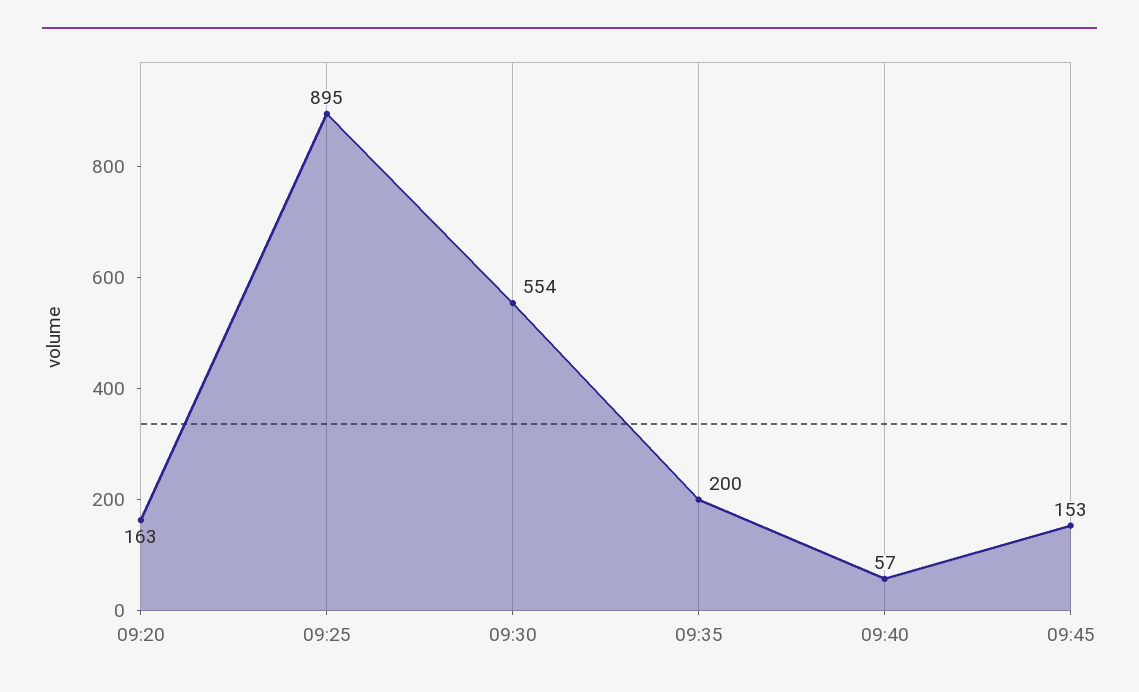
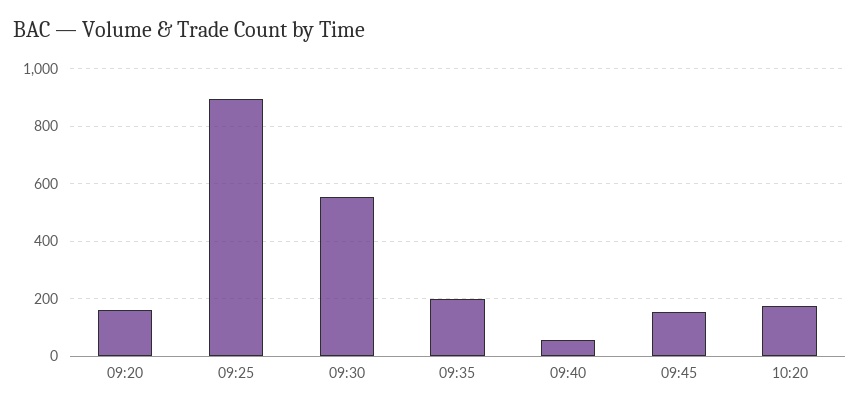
10:20: none -> 175

